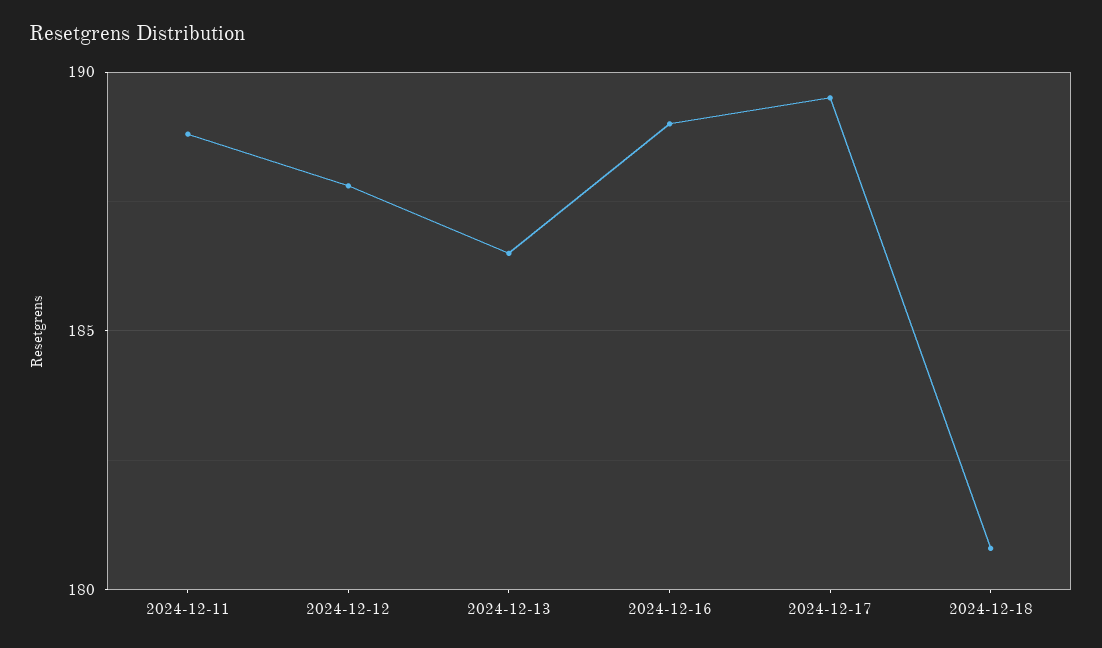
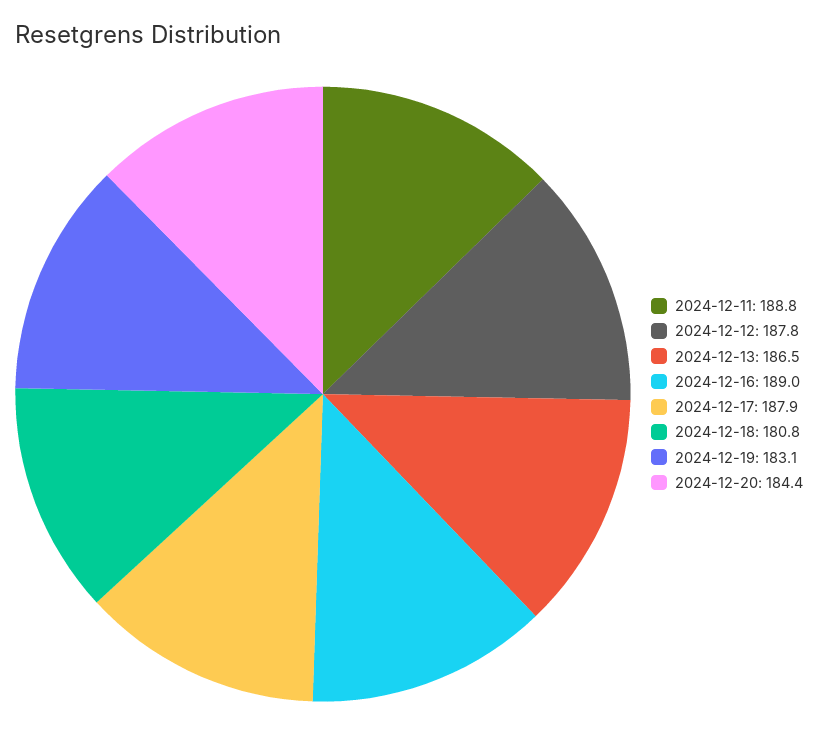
2024-12-17: 189.5 -> 187.9
2024-12-19: none -> 183.1
2024-12-20: none -> 184.4

